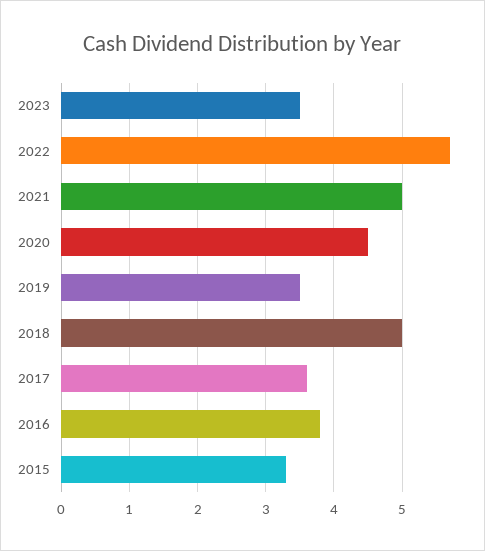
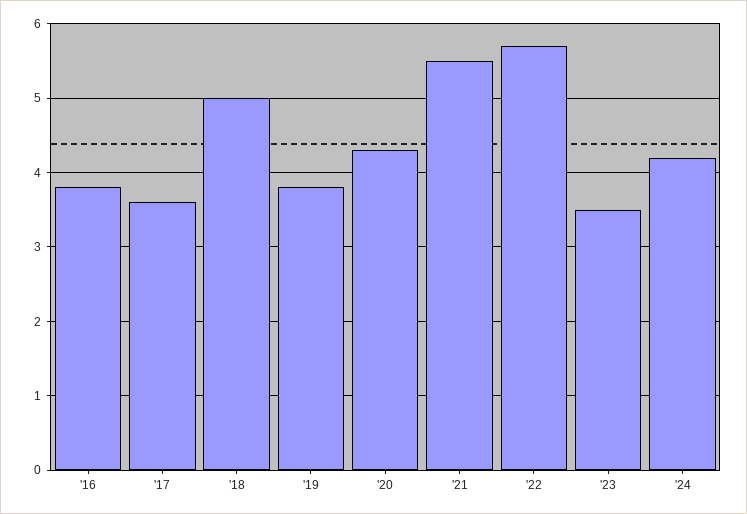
2021: 5 -> 5.5
2020: 4.5 -> 4.3
2019: 3.5 -> 3.8
2015: 3.3 -> none
'24: none -> 4.2

